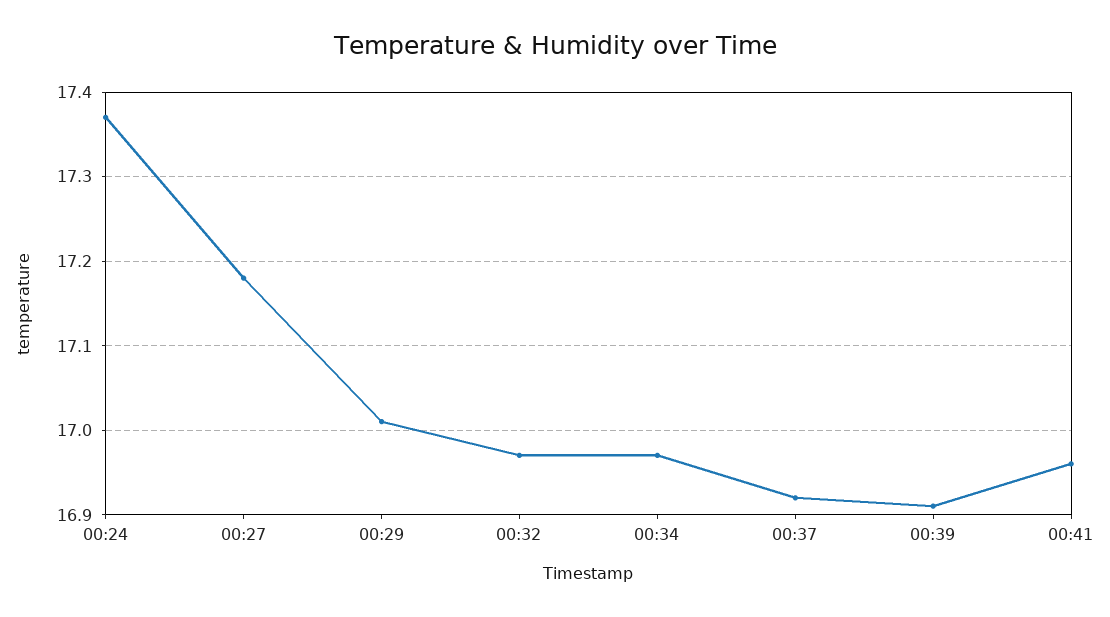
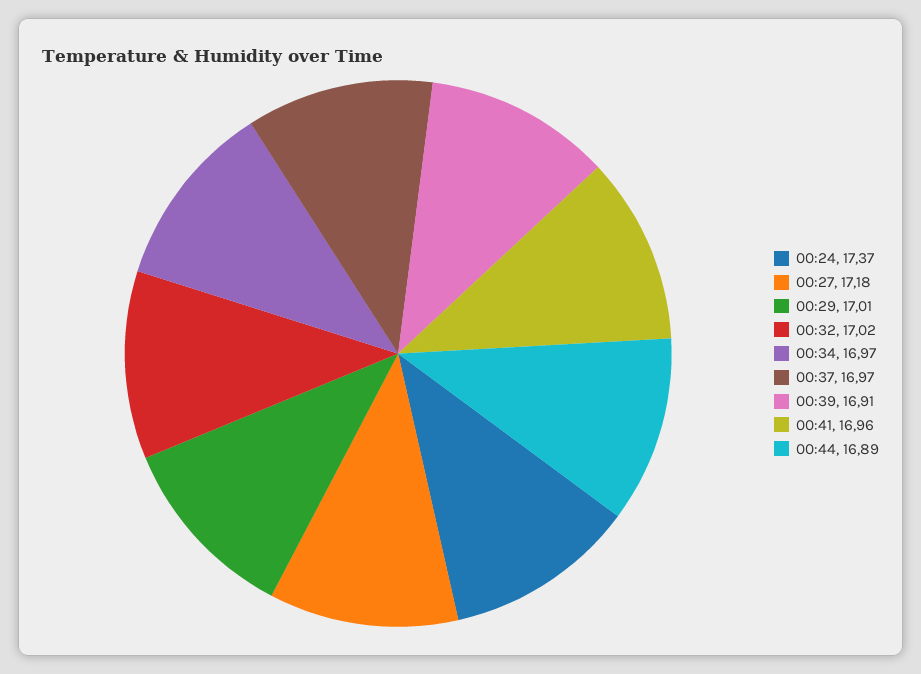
00:32: 16.97 -> 17.02
00:37: 16.92 -> 16.97
00:44: none -> 16.89

